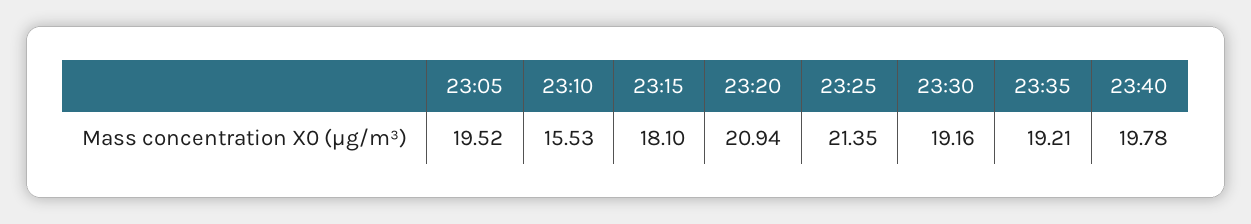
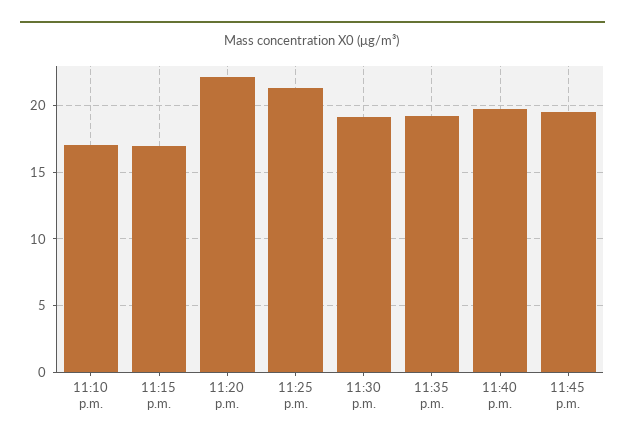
23:05: 19.52 -> none
23:10: 15.53 -> 17
23:15: 18.1 -> 17
23:20: 20.94 -> 22
11:45 p.m.: none -> 19.5

